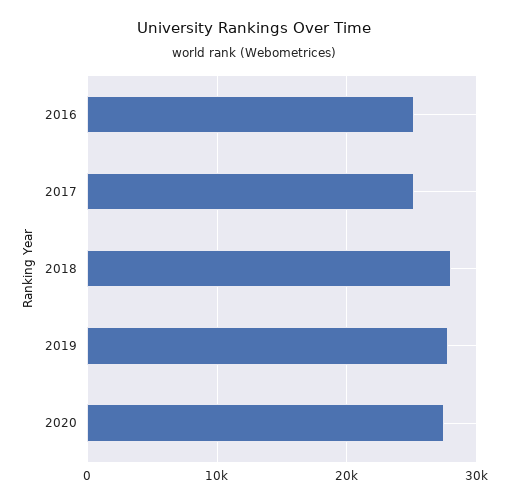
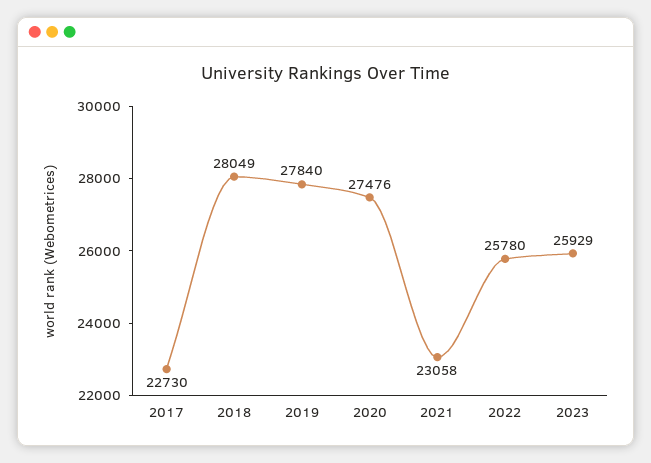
2016: 25000 -> none
2017: 25000 -> 22730
2021: none -> 23058
2022: none -> 25780
2023: none -> 25929

